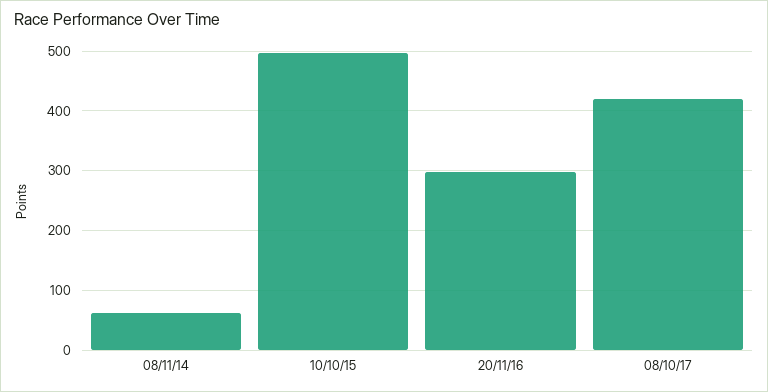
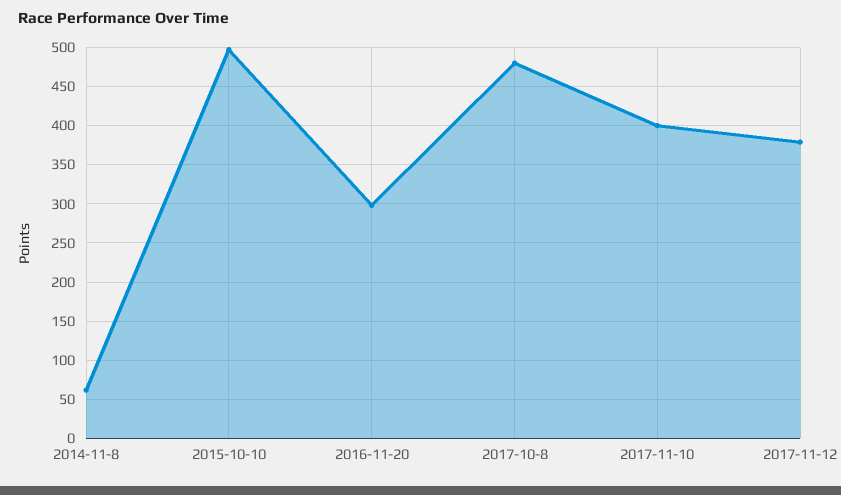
08/10/17: 420 -> 480
2017-11-10: none -> 400
2017-11-12: none -> 380

